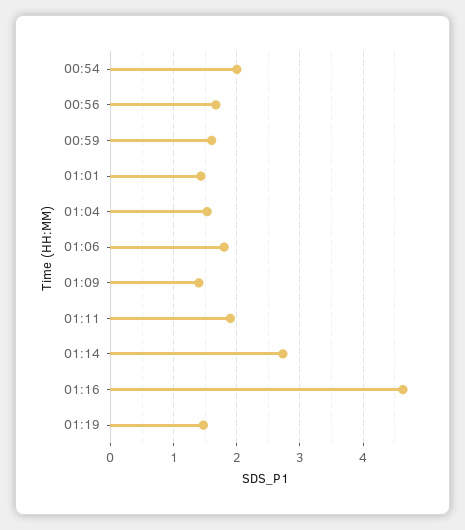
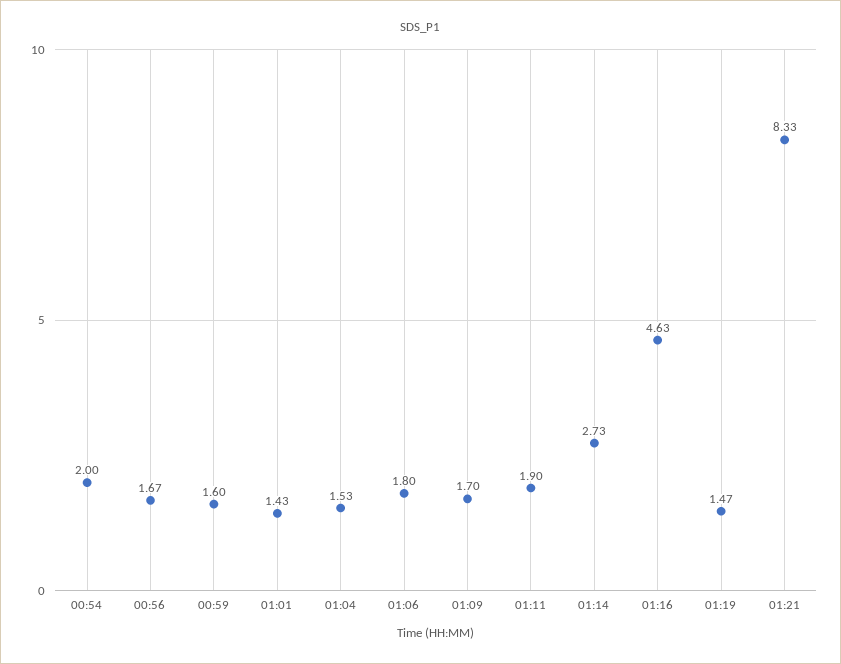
01:09: 1.4 -> 1.7
01:21: none -> 8.33

